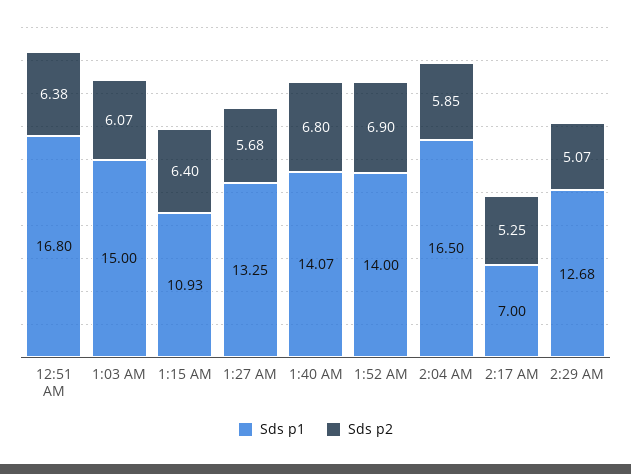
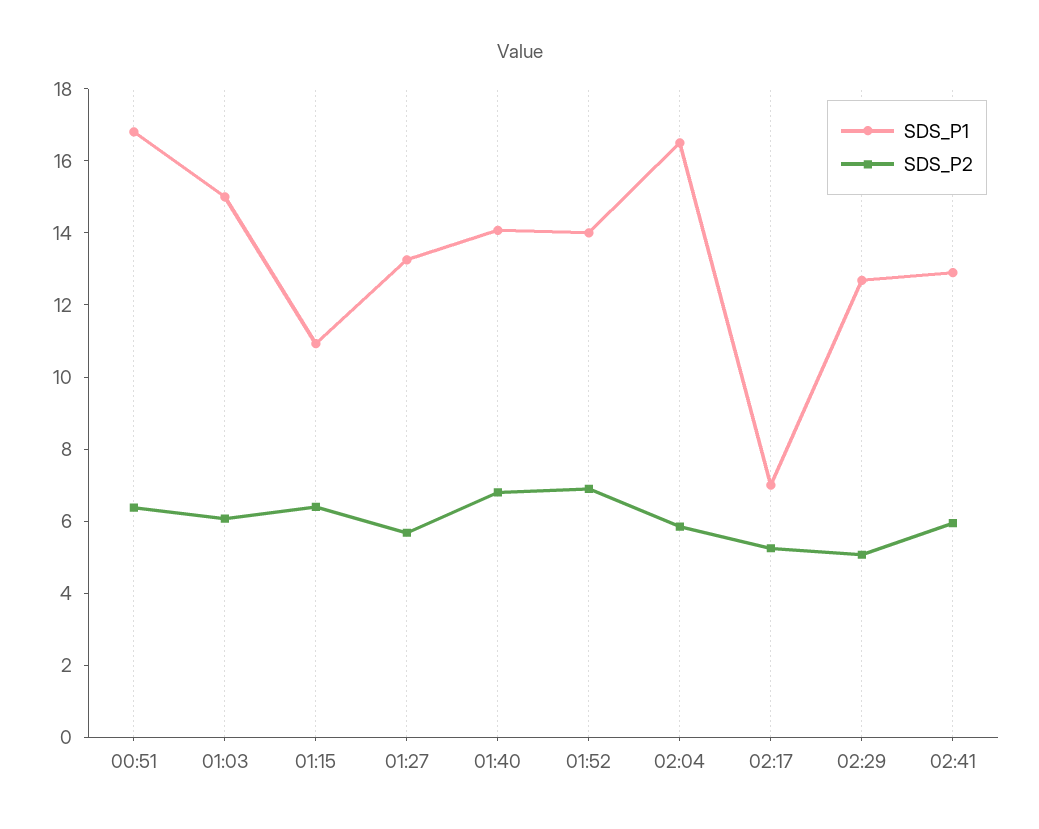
Sds p1, 02:41: none -> 13
Sds p2, 02:41: none -> 6

